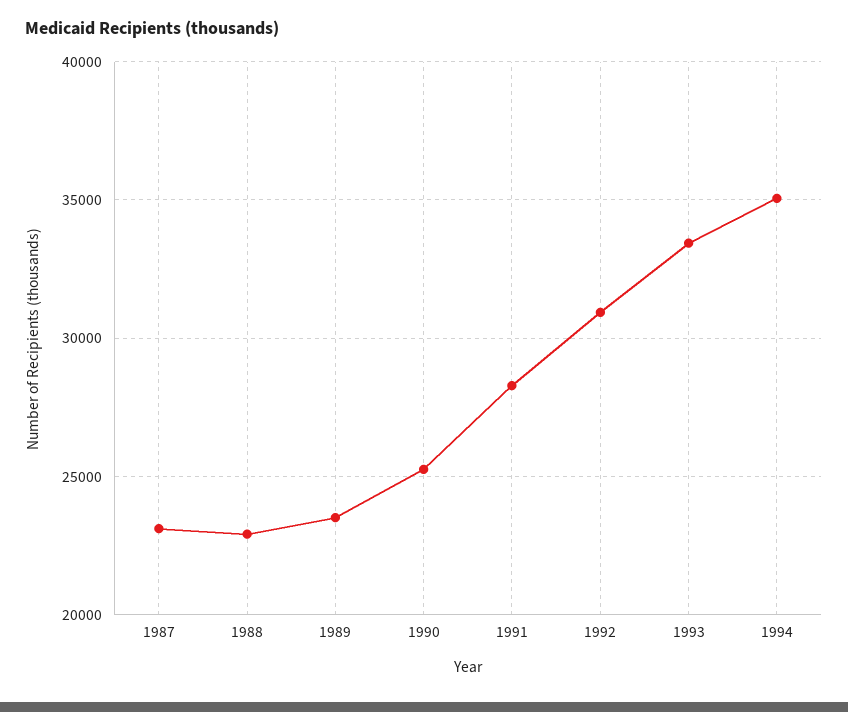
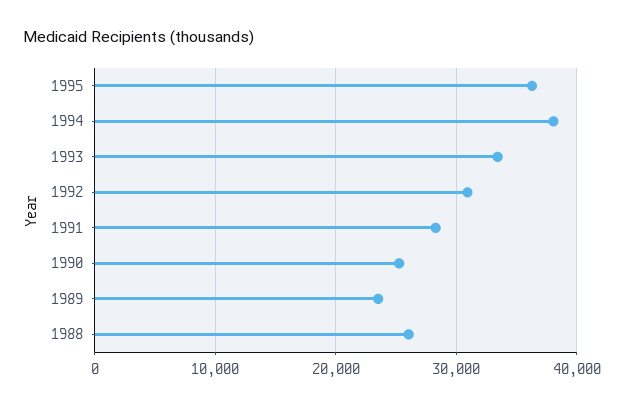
1987: 23000 -> none
1988: 23000 -> 26000
1994: 35000 -> 38000
1995: none -> 36000

